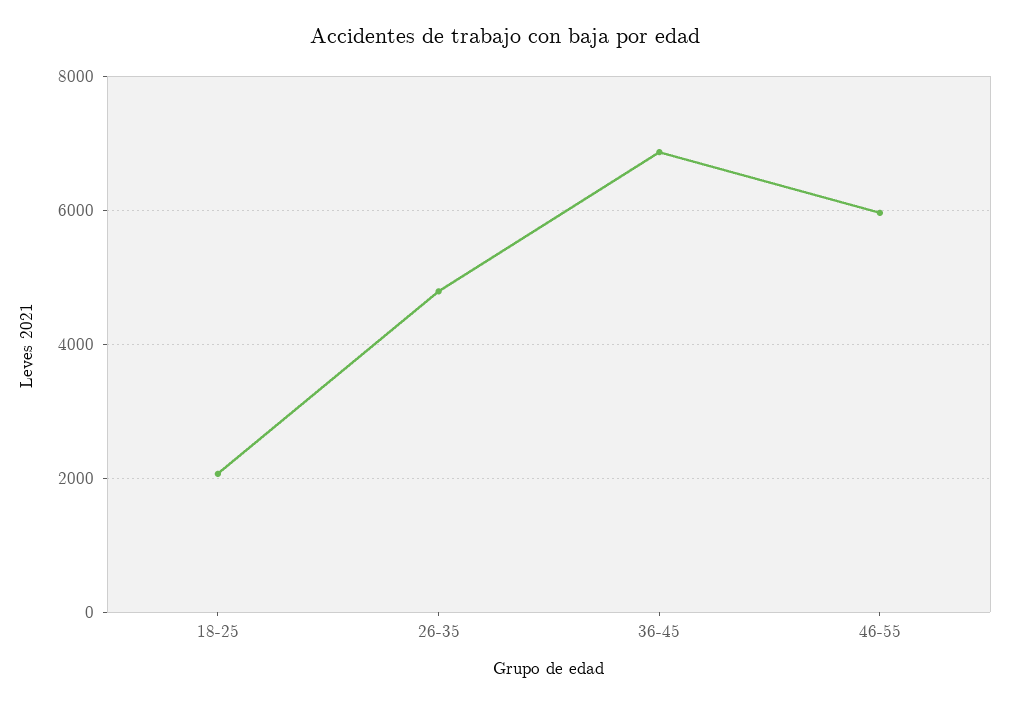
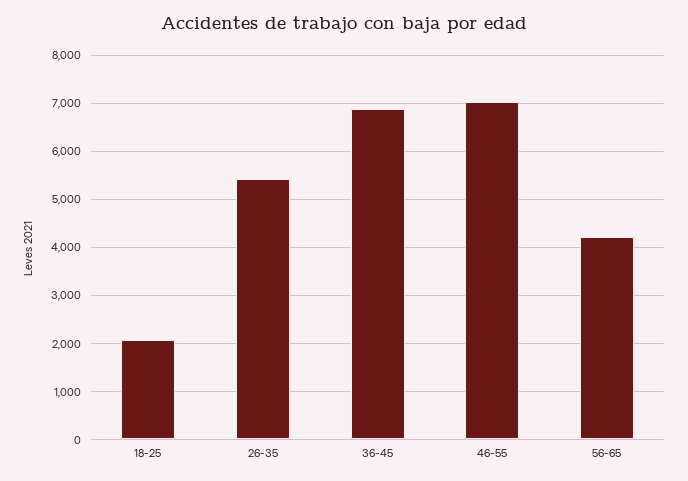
26-35: 4800 -> 5400
46-55: 6000 -> 7000
56-65: none -> 4200

